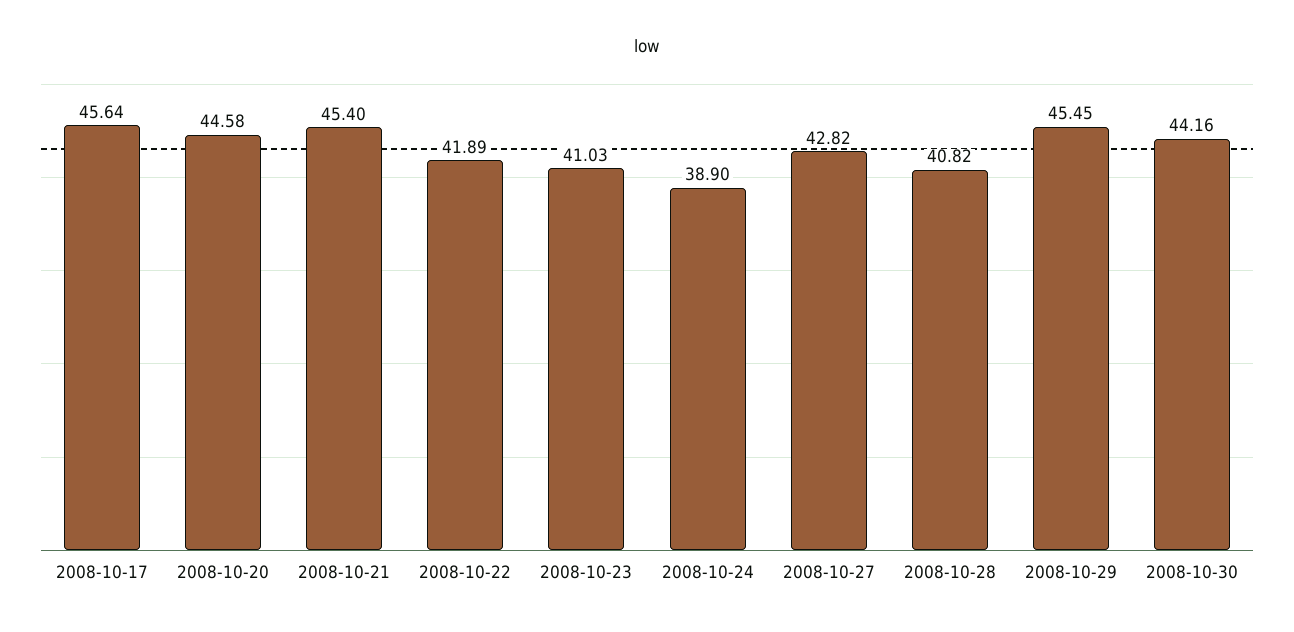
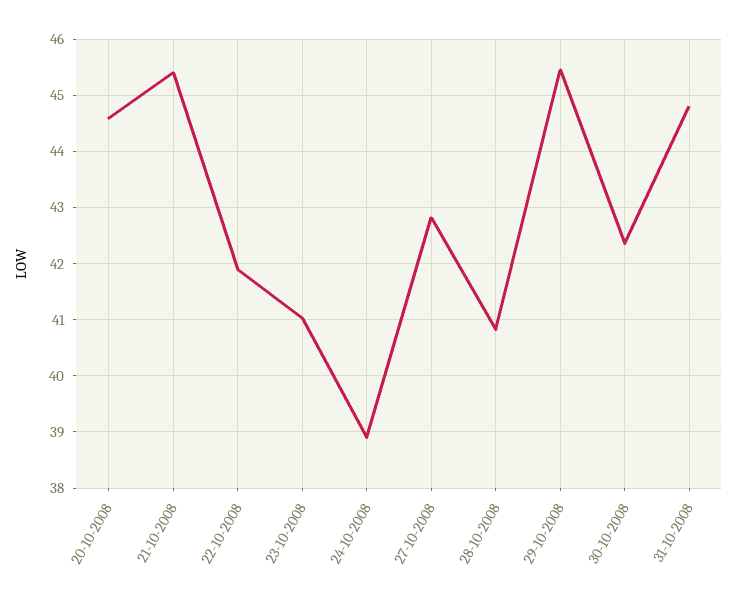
2008-10-17: 45.64 -> none
2008-10-30: 44.16 -> 42.4
31-10-2008: none -> 44.8

